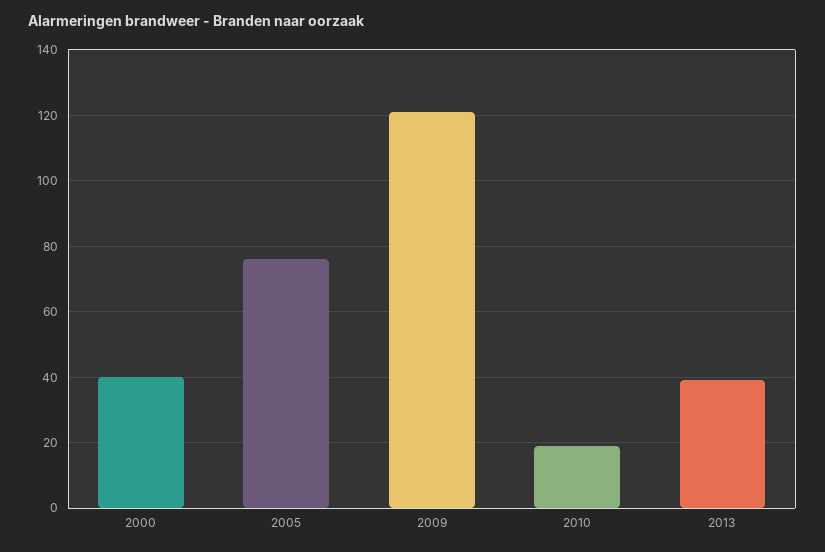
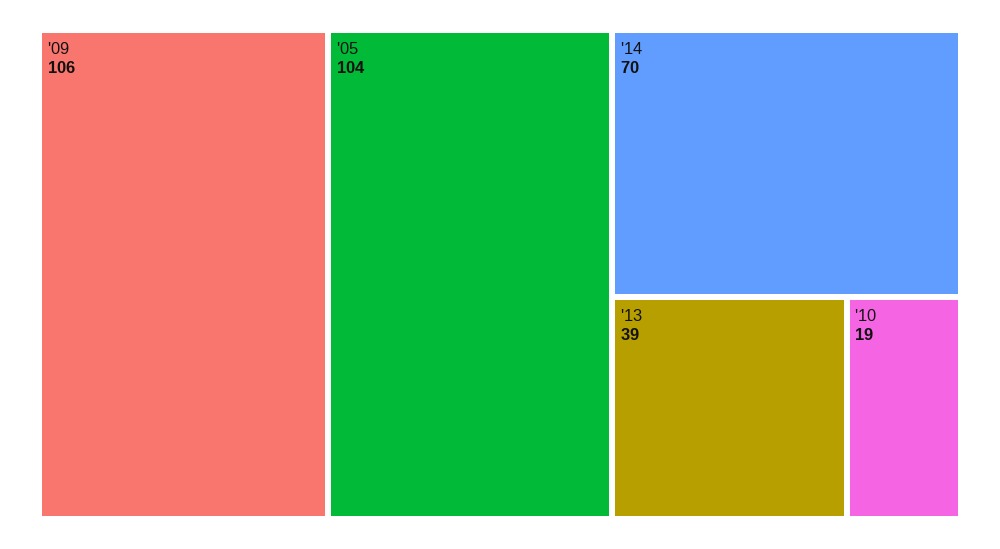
2000: 40 -> none
2005: 75 -> 104
2009: 120 -> 106
'14: none -> 70

